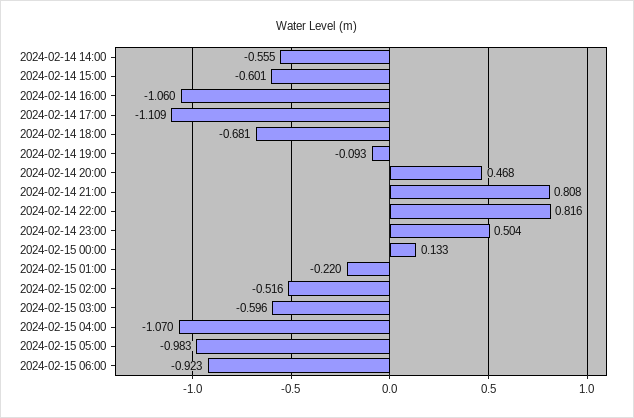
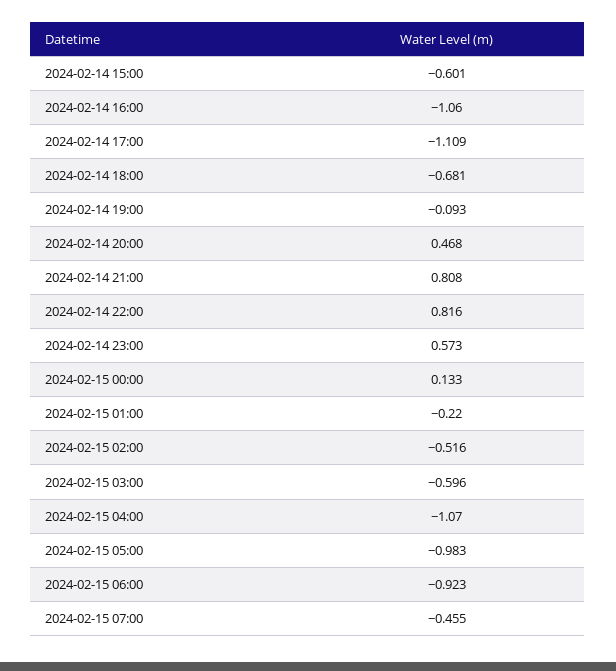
2024-02-14 14:00: -0.555 -> none
2024-02-14 23:00: 0.504 -> 0.573
2024-02-15 07:00: none -> -0.455

